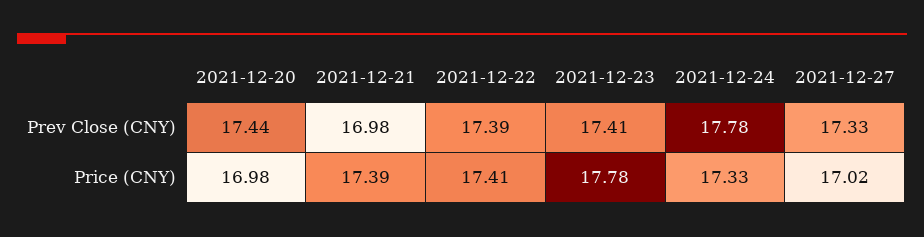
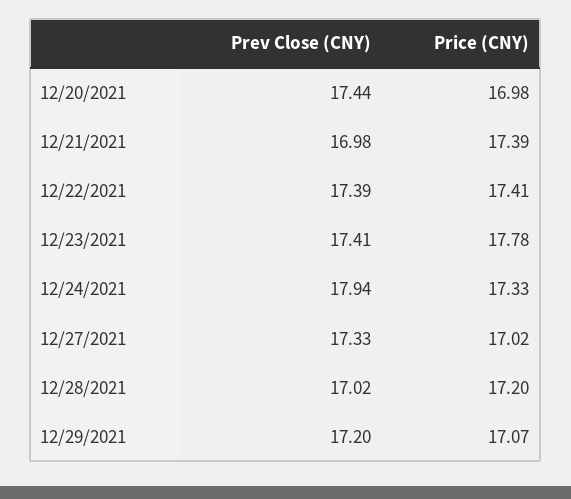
2021-12-24, Prev Close (CNY): 17.78 -> 17.94
12/28/2021, Prev Close (CNY): none -> 17.02
12/28/2021, Price (CNY): none -> 17.2
12/29/2021, Prev Close (CNY): none -> 17.2
12/29/2021, Price (CNY): none -> 17.07

